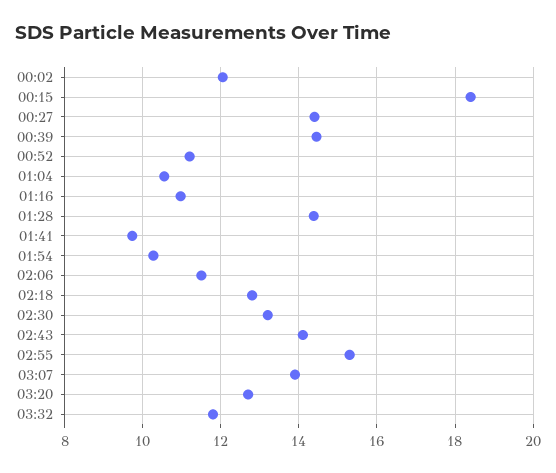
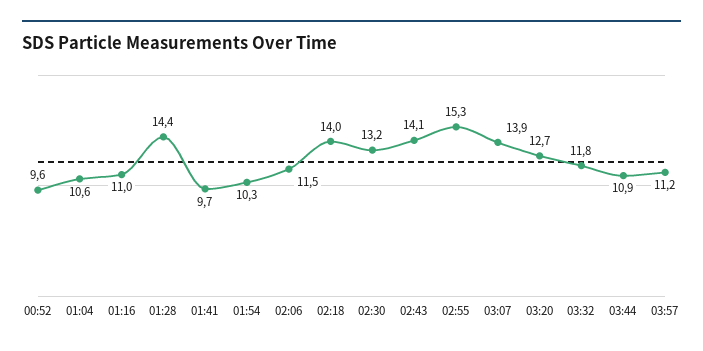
00:02: 12 -> none
00:15: 18.4 -> none
00:27: 14.4 -> none
00:39: 14.4 -> none
00:52: 11.2 -> 9.6
02:18: 12.8 -> 14
03:44: none -> 10.9
03:57: none -> 11.2

